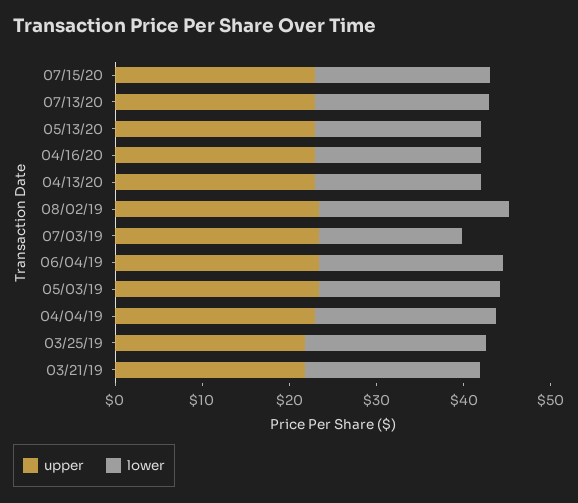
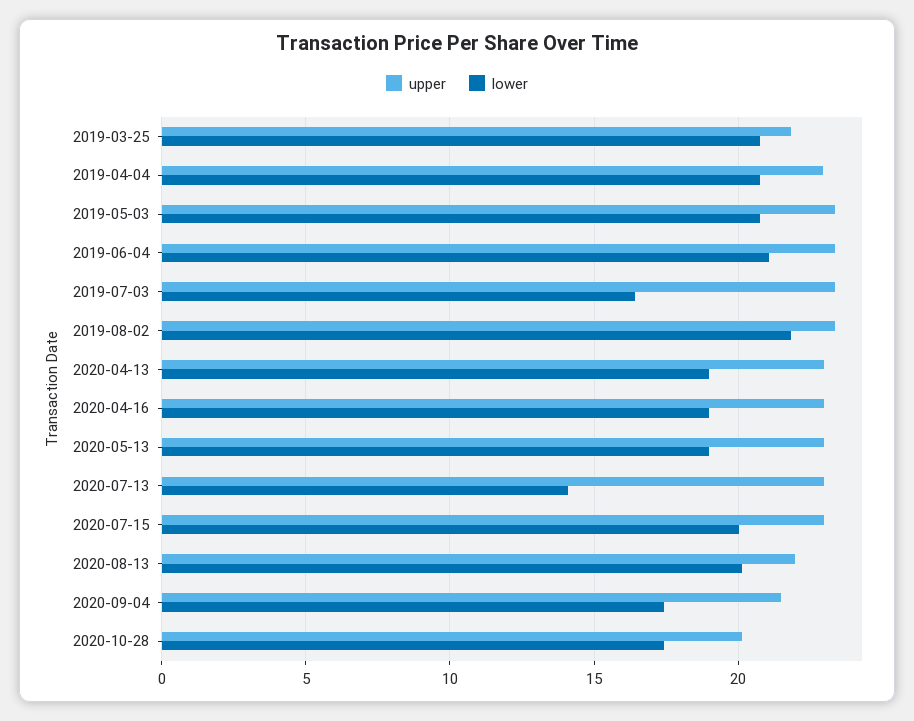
lower, 07/13/20: 20 -> 14
upper, 03/21/19: 22 -> none
lower, 03/21/19: 20 -> none
upper, 2020-08-13: none -> 22
lower, 2020-08-13: none -> 20
upper, 2020-09-04: none -> 21.5
lower, 2020-09-04: none -> 17.5
upper, 2020-10-28: none -> 20
lower, 2020-10-28: none -> 17.5

